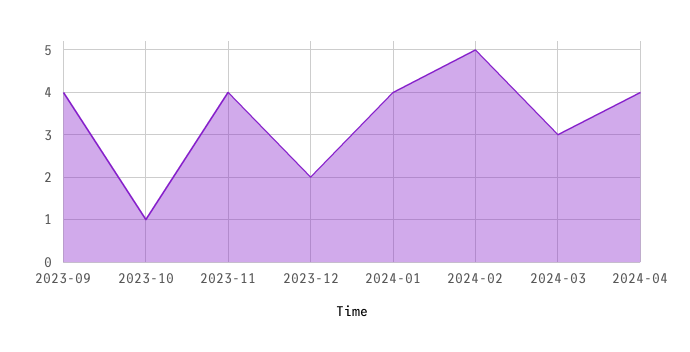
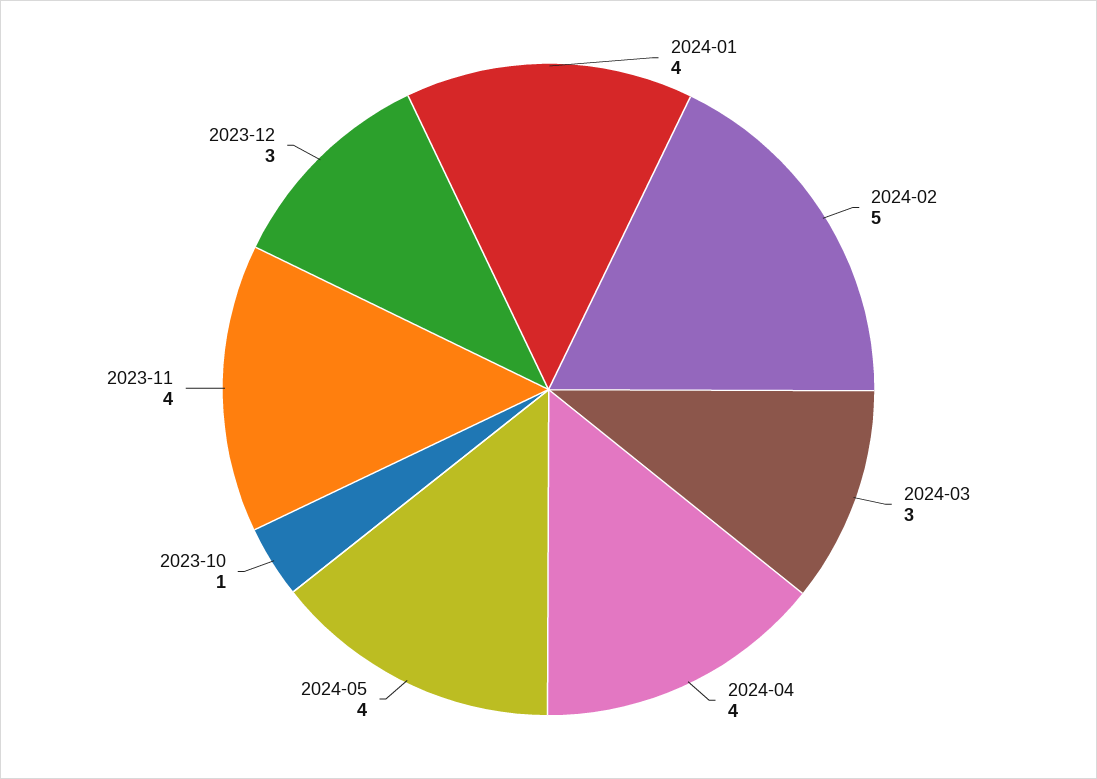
2023-09: 4 -> none
2023-12: 2 -> 3
2024-05: none -> 4

